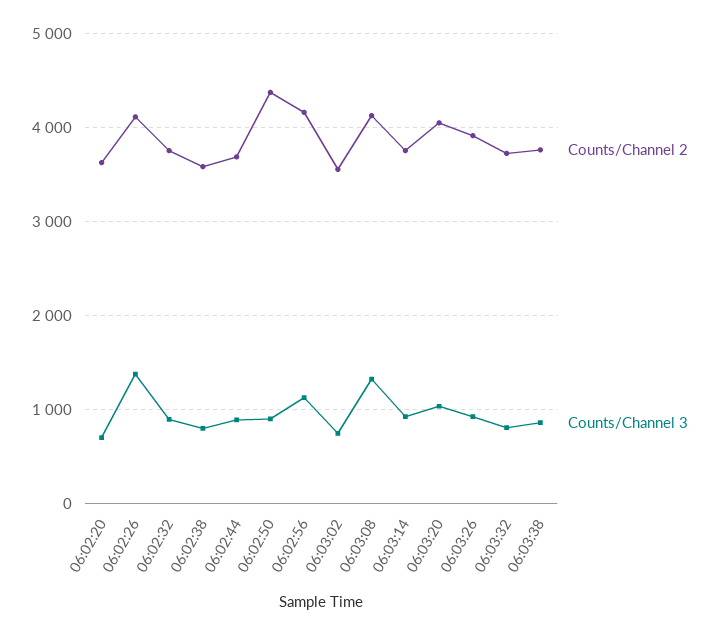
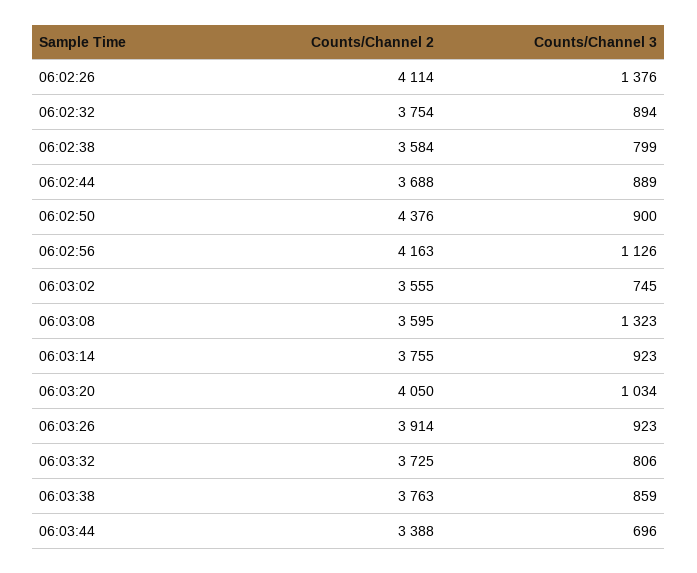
Counts/Channel 2, 06:02:20: 3600 -> none
Counts/Channel 3, 06:02:20: 700 -> none
Counts/Channel 2, 06:03:08: 4100 -> 3595
Counts/Channel 2, 06:03:44: none -> 3388
Counts/Channel 3, 06:03:44: none -> 696

